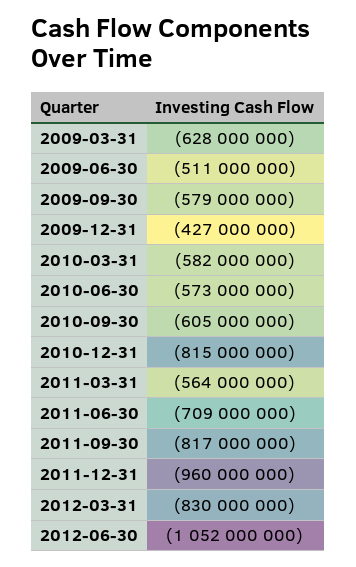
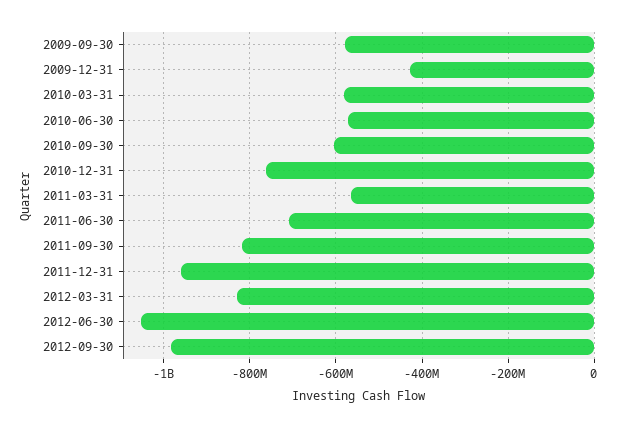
2009-03-31: -628000000 -> none
2009-06-30: -511000000 -> none
2010-12-31: -815000000 -> -760000000
2012-09-30: none -> -980000000

